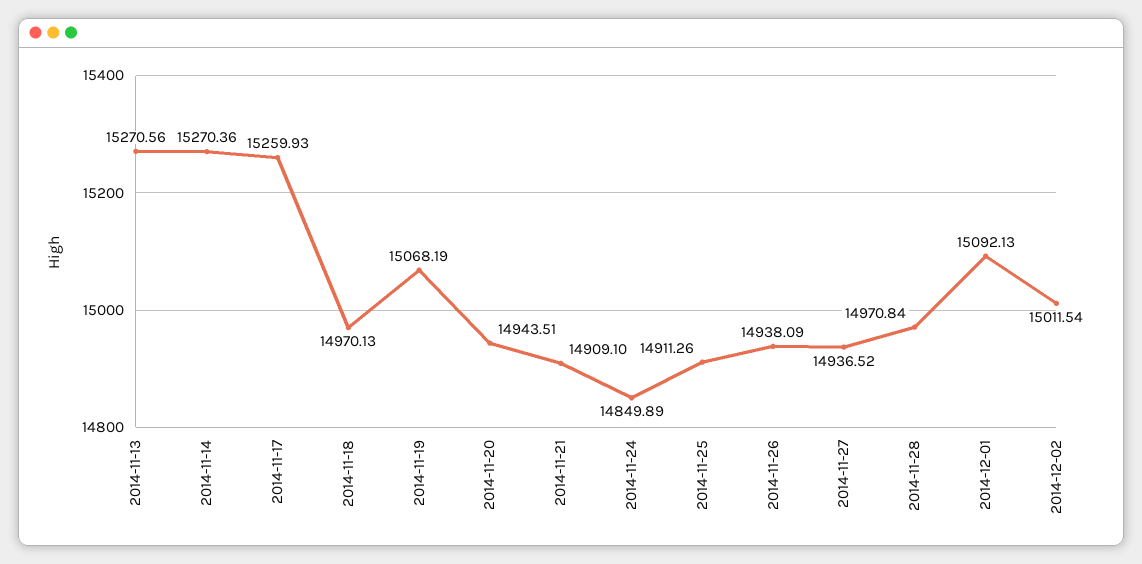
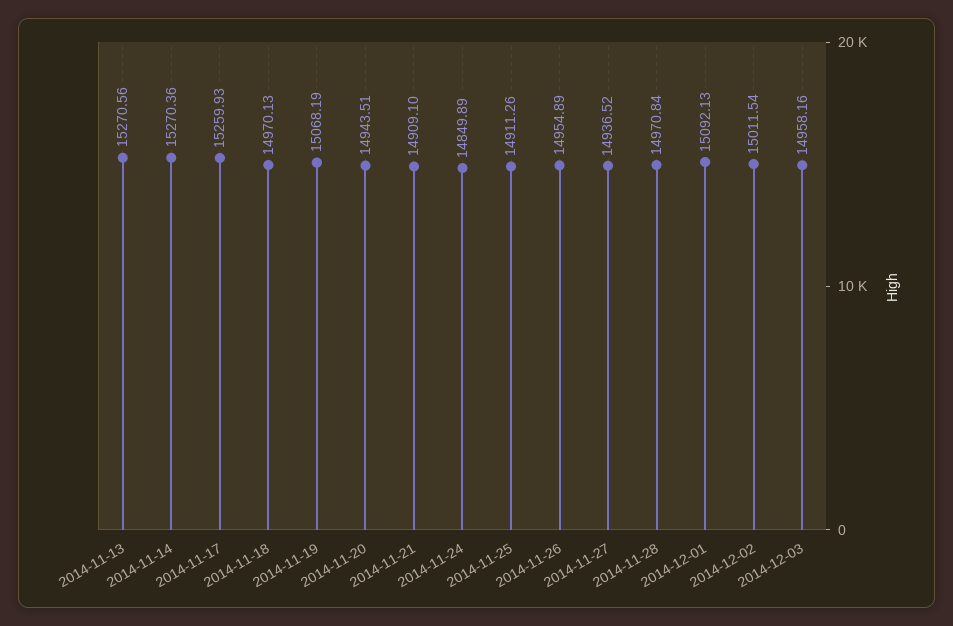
2014-11-26: 14938.09 -> 14954.89
2014-12-03: none -> 14958.16

